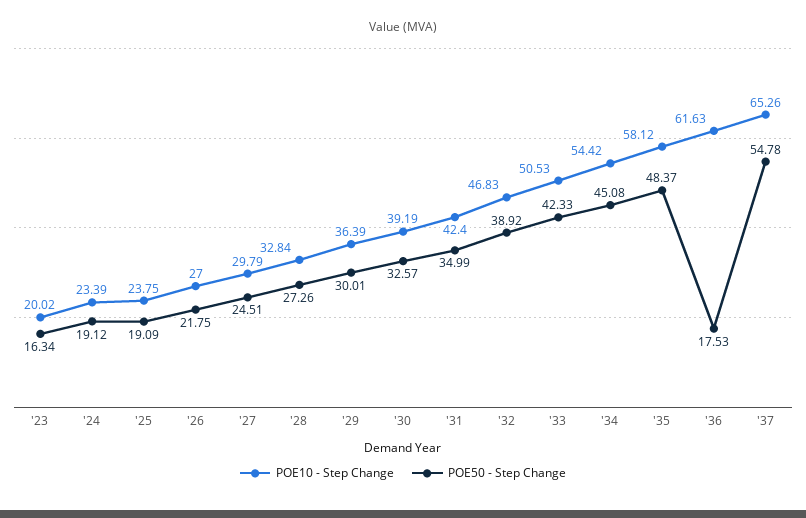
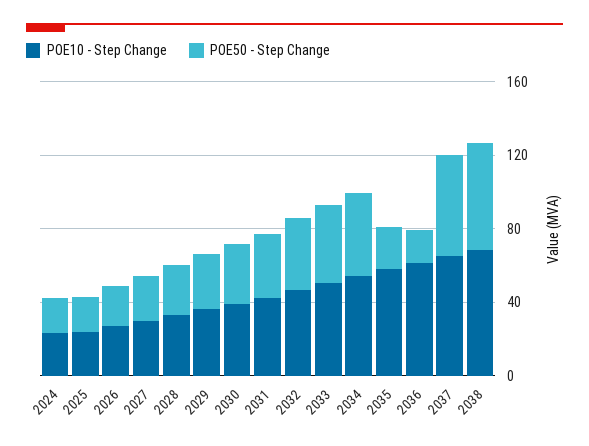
POE10 - Step Change, '23: 20.02 -> none
POE50 - Step Change, '23: 16.34 -> none
POE50 - Step Change, '35: 48.37 -> 20
POE10 - Step Change, 2038: none -> 70
POE50 - Step Change, 2038: none -> 60

